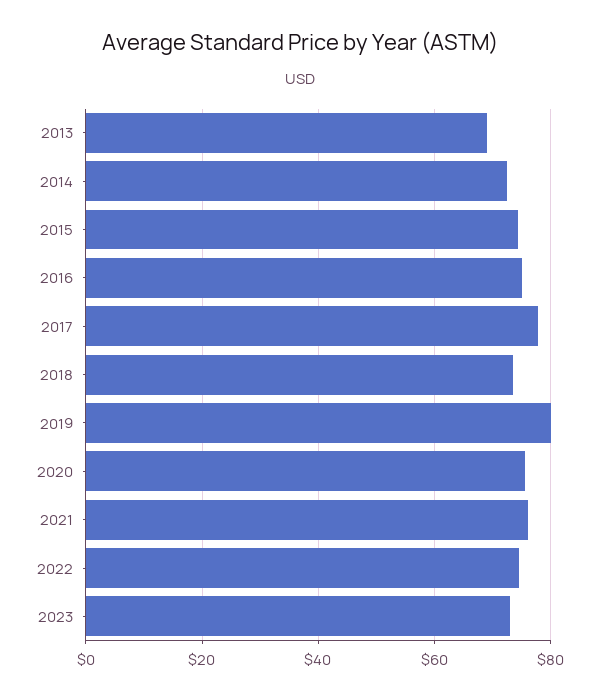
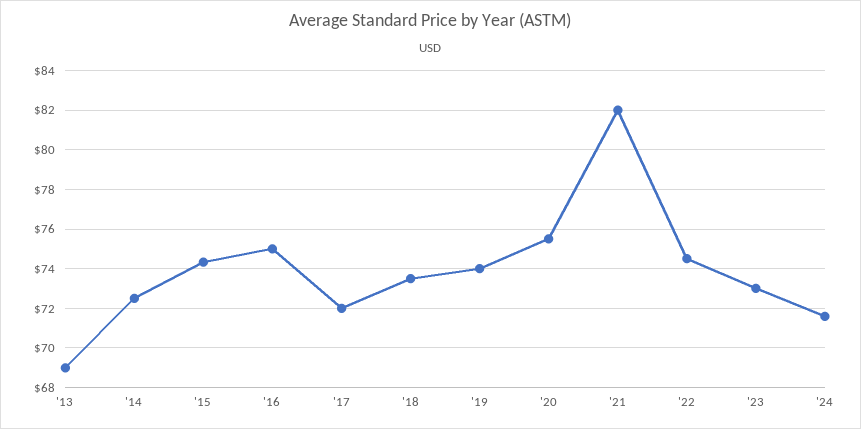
2017: 78 -> 72
2019: 80 -> 74
2021: 76 -> 82
'24: none -> 71.5

